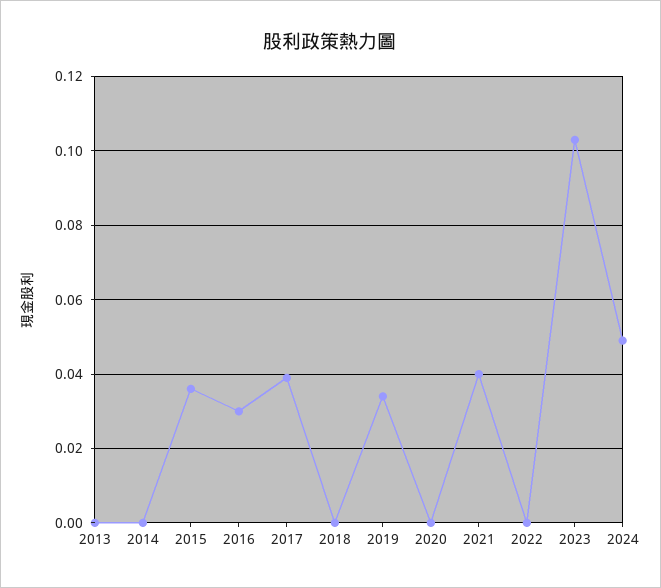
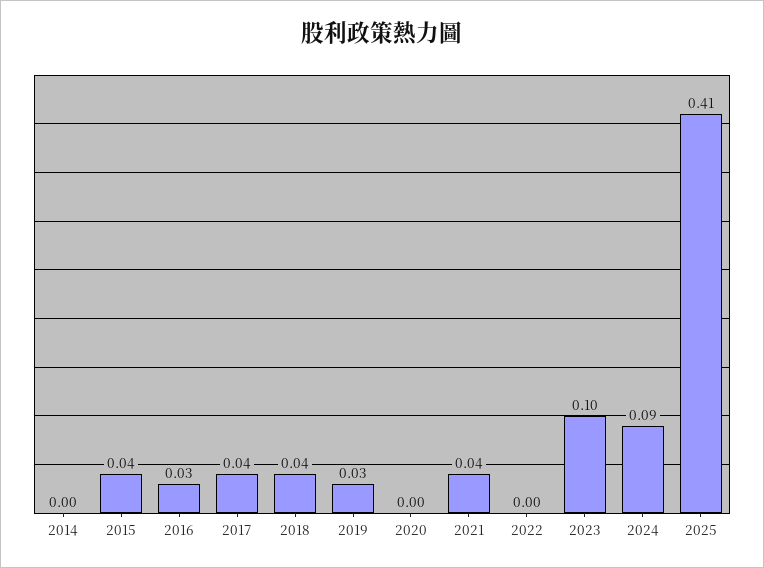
2013: 0 -> none
2018: 0 -> 0.04
2024: 0.05 -> 0.09
2025: none -> 0.41

